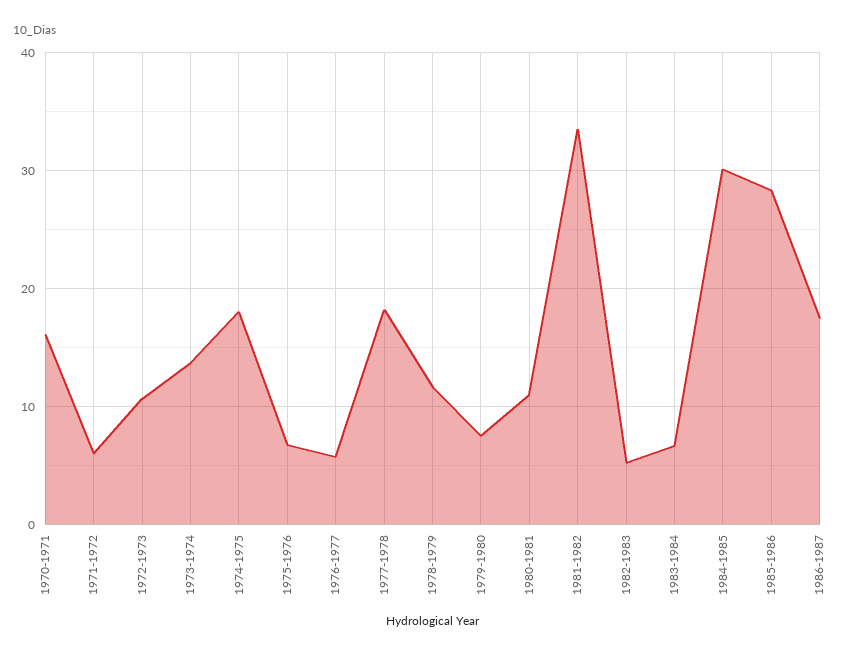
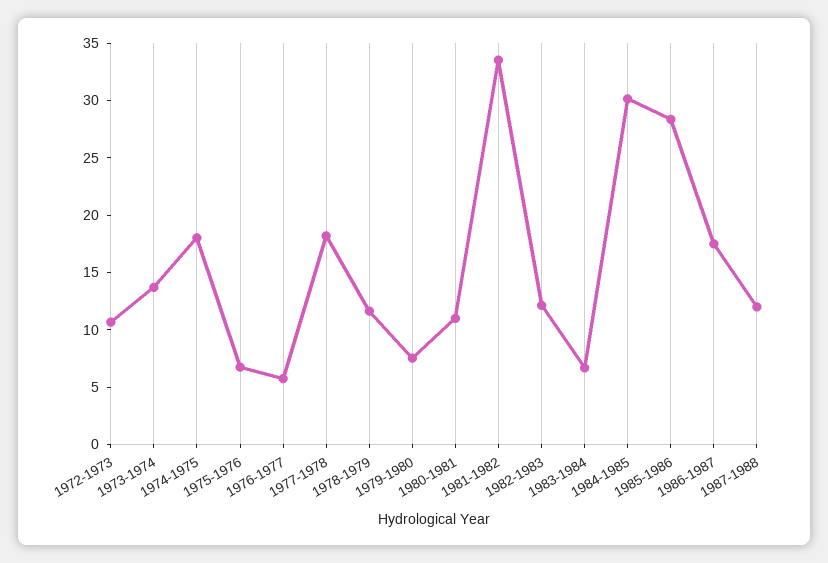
1970-1971: 16 -> none
1971-1972: 6 -> none
1982-1983: 5 -> 12
1987-1988: none -> 12

